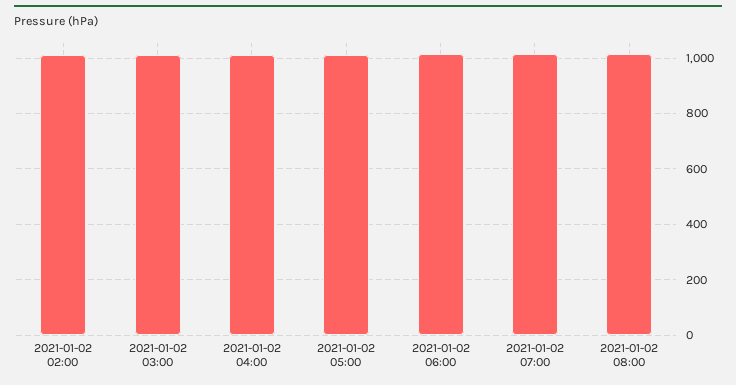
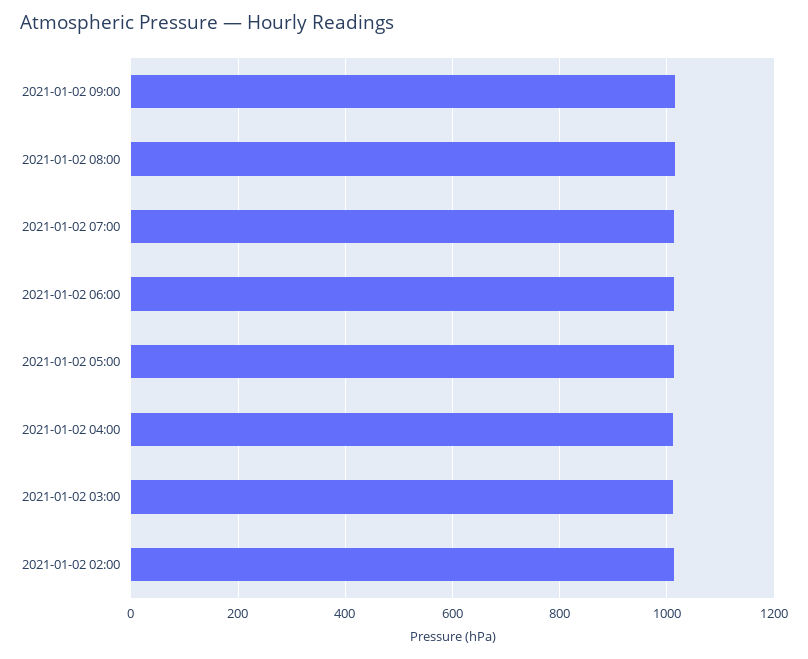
2021-01-02 09:00: none -> 1020

